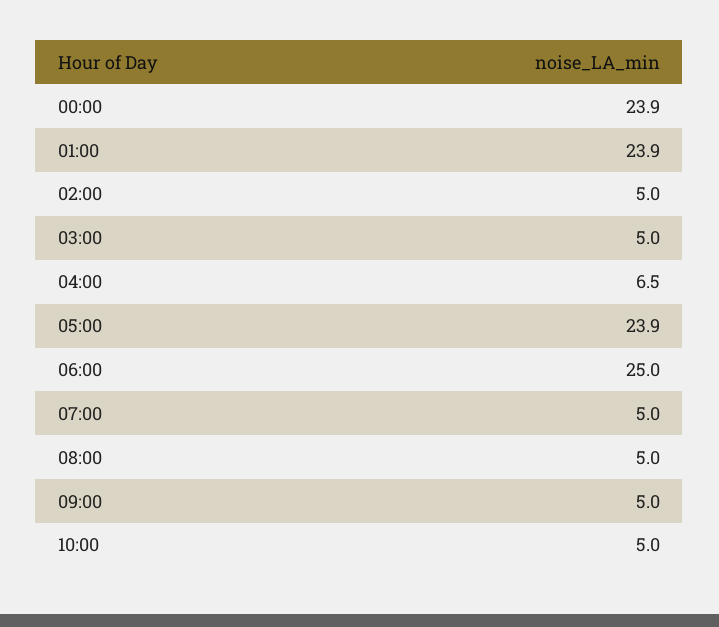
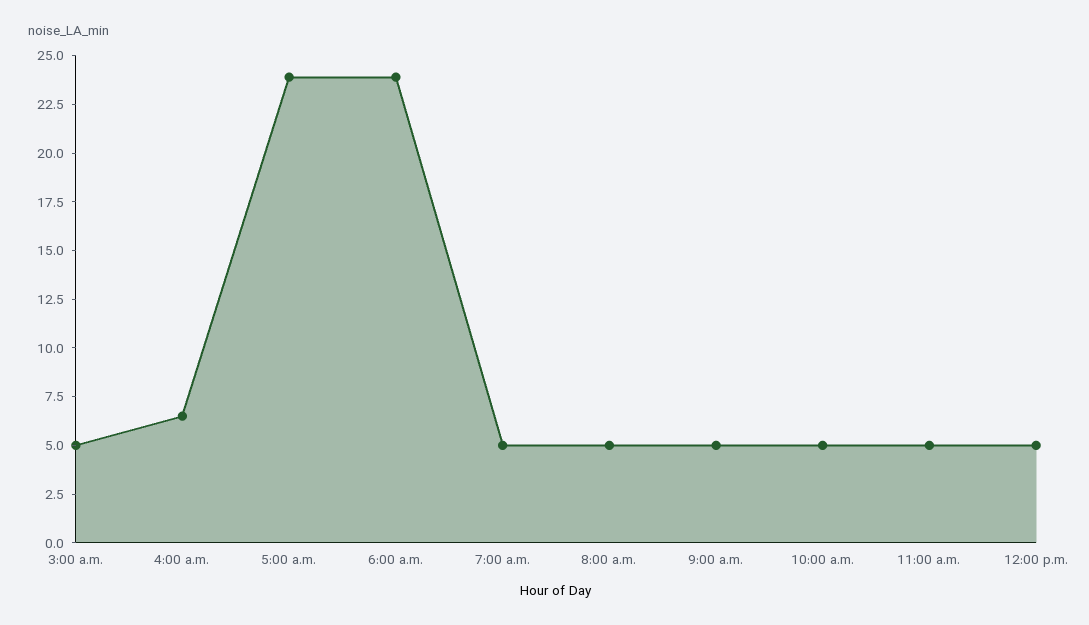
00:00: 23.9 -> none
01:00: 23.9 -> none
02:00: 5 -> none
06:00: 25 -> 24
11:00 a.m.: none -> 5
12:00 p.m.: none -> 5

